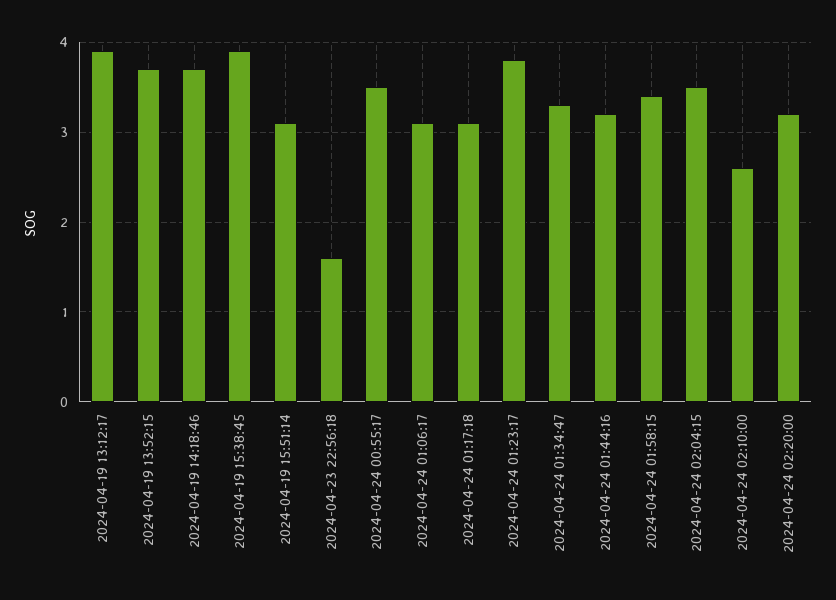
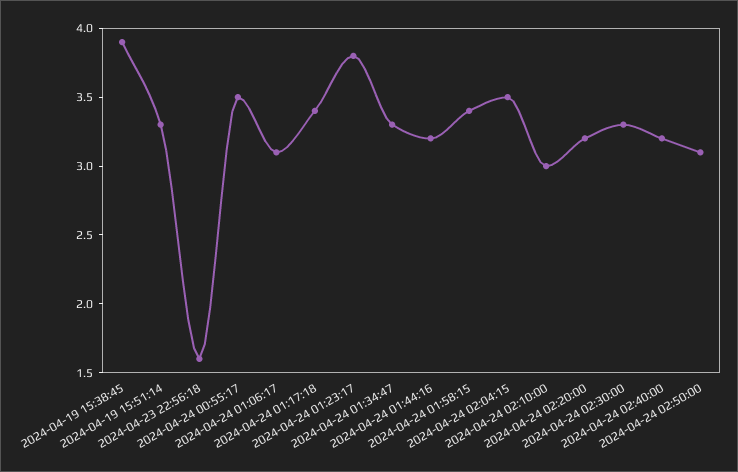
2024-04-19 13:12:17: 3.9 -> none
2024-04-19 13:52:15: 3.7 -> none
2024-04-19 14:18:46: 3.7 -> none
2024-04-19 15:51:14: 3.1 -> 3.3
2024-04-24 01:17:18: 3.1 -> 3.4
2024-04-24 02:10:00: 2.6 -> 3
2024-04-24 02:30:00: none -> 3.3
2024-04-24 02:40:00: none -> 3.2
2024-04-24 02:50:00: none -> 3.1

